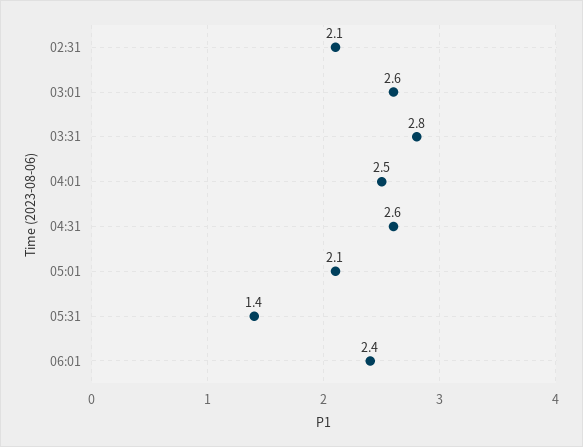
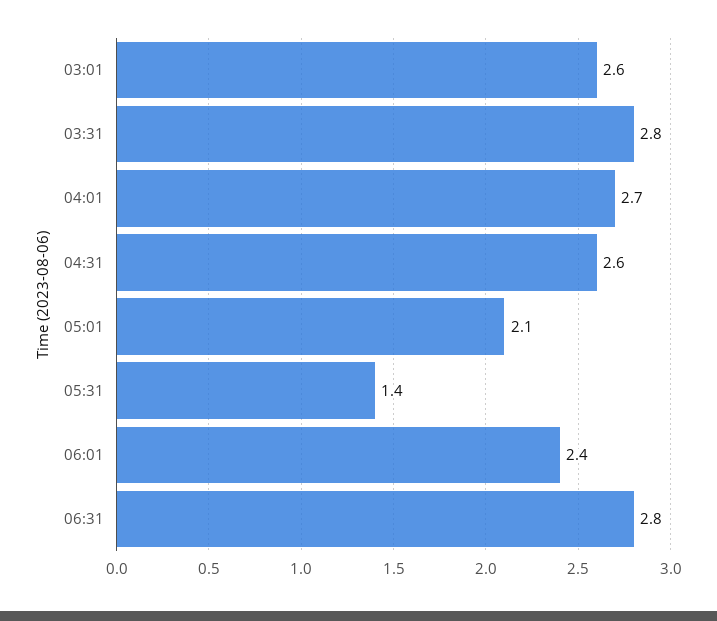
02:31: 2.1 -> none
04:01: 2.5 -> 2.7
06:31: none -> 2.8

